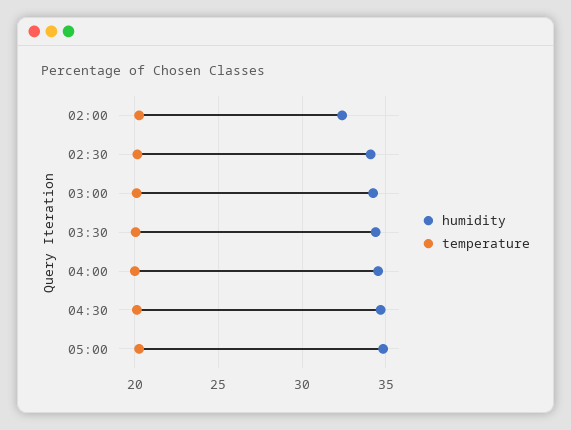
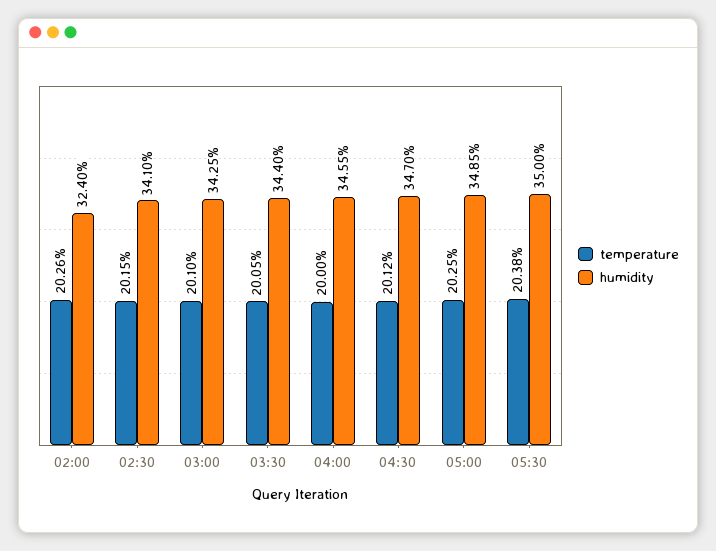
temperature, 05:30: none -> 20.38
humidity, 05:30: none -> 35

